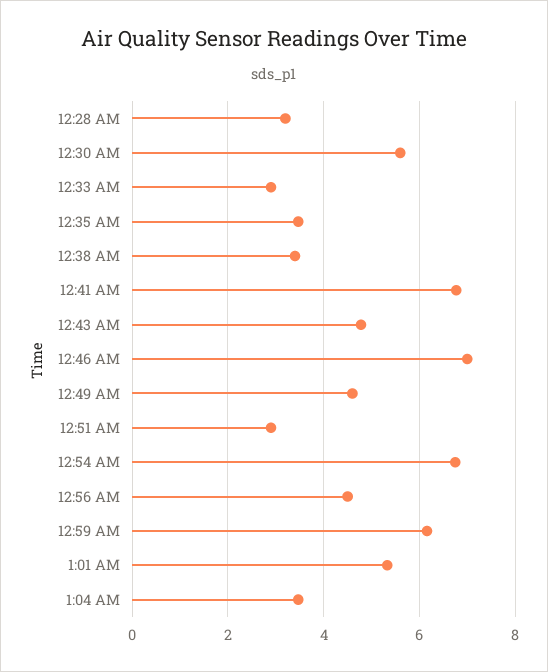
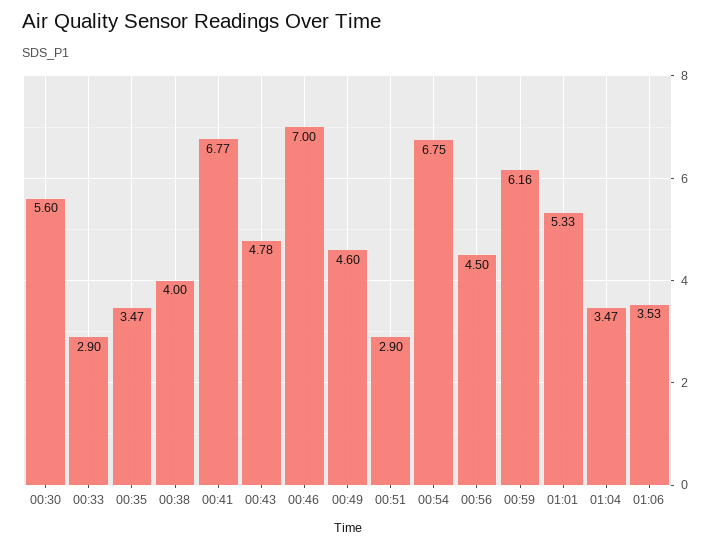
12:28 AM: 3.2 -> none
12:38 AM: 3.4 -> 4
01:06: none -> 3.53

